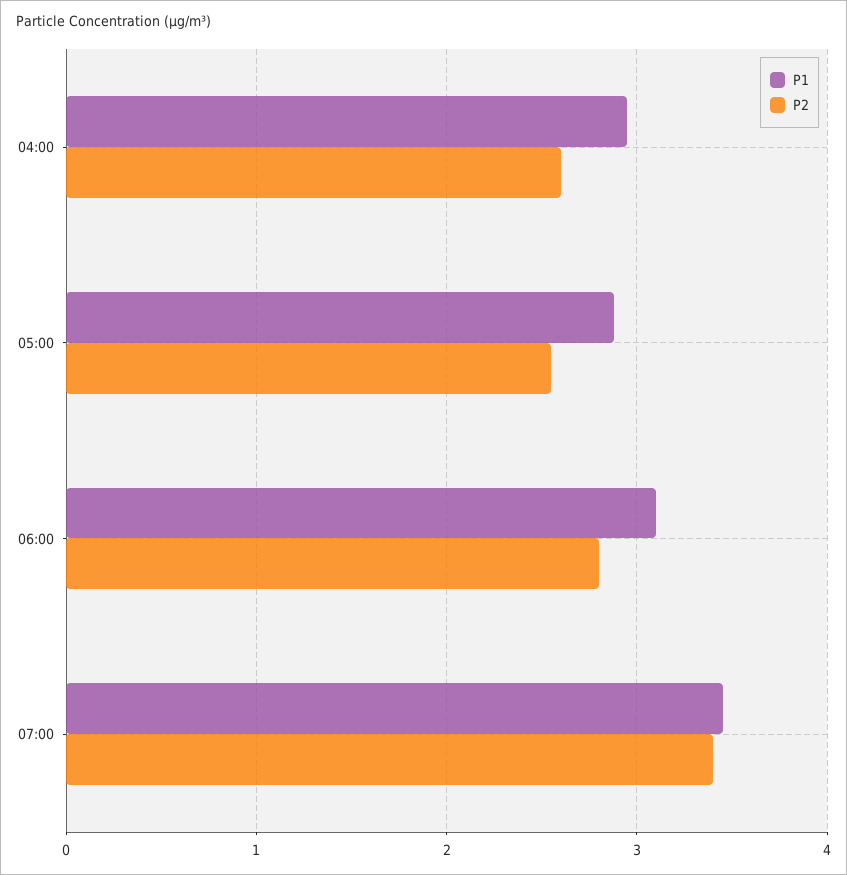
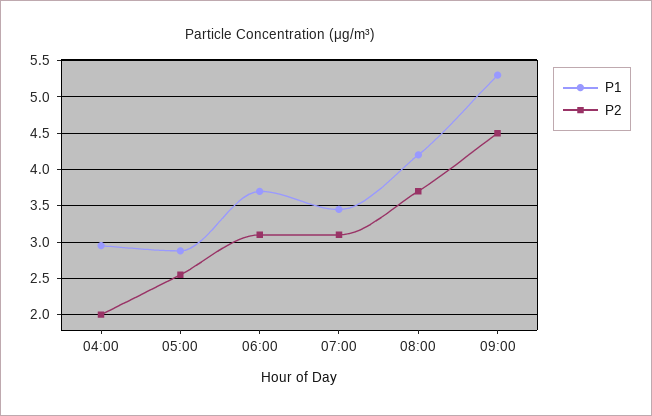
P2, 04:00: 2.6 -> 2
P1, 06:00: 3.1 -> 3.7
P2, 06:00: 2.8 -> 3.1
P2, 07:00: 3.4 -> 3.1
P1, 08:00: none -> 4.2
P2, 08:00: none -> 3.7
P1, 09:00: none -> 5.3
P2, 09:00: none -> 4.5

